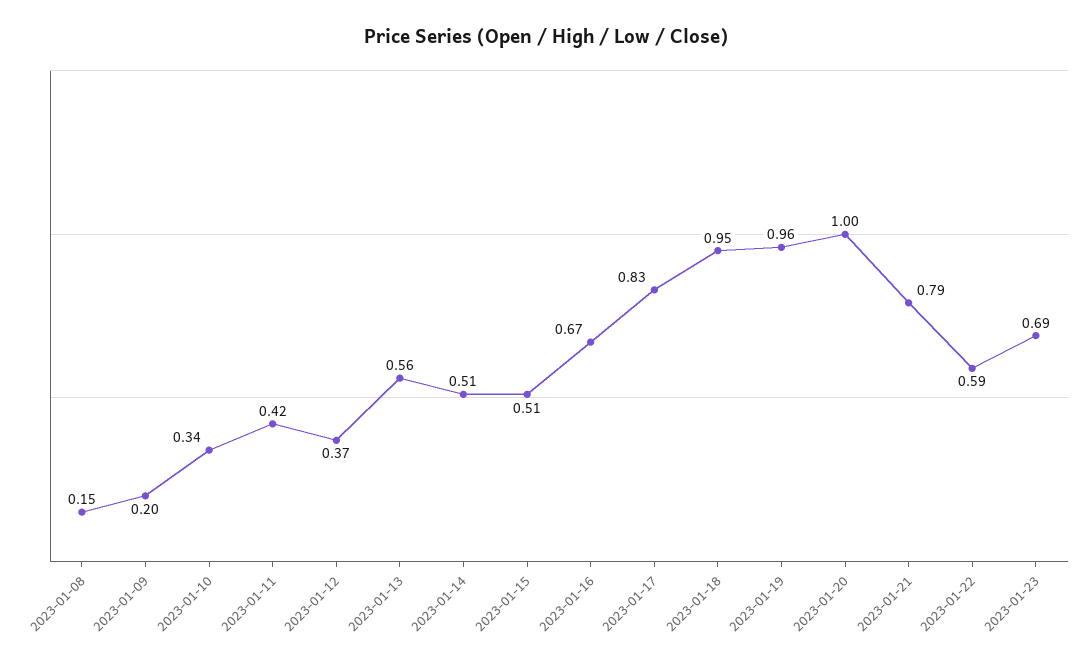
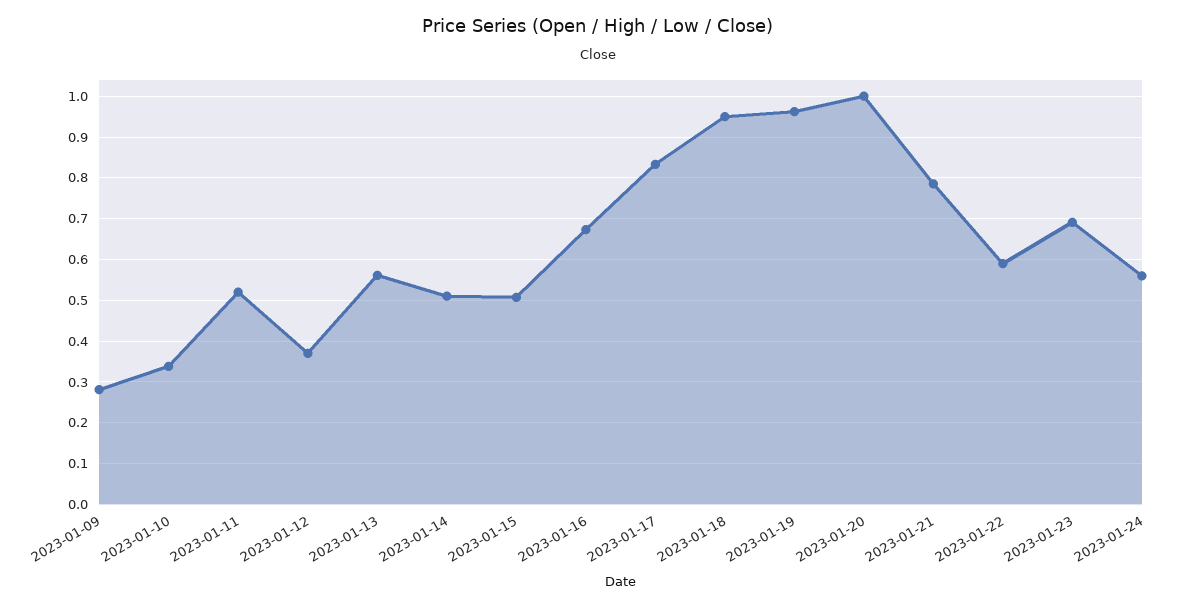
2023-01-08: 0.15 -> none
2023-01-09: 0.2 -> 0.28
2023-01-11: 0.42 -> 0.52
2023-01-24: none -> 0.56

